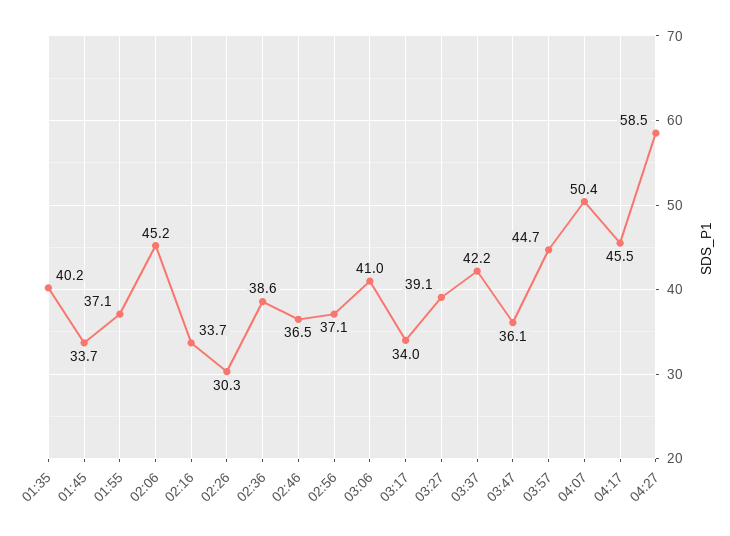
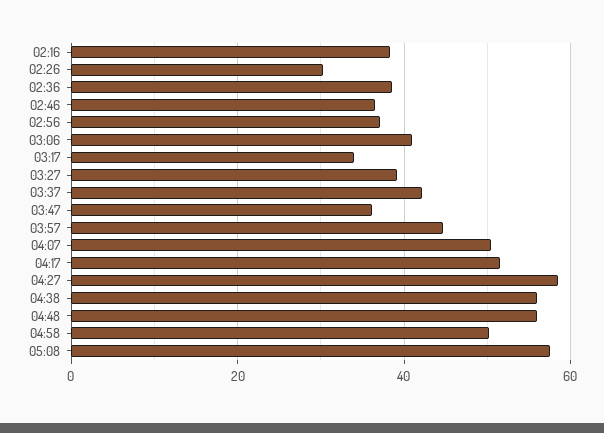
01:35: 40.2 -> none
01:45: 33.7 -> none
01:55: 37.1 -> none
02:06: 45.2 -> none
02:16: 33.7 -> 38
04:17: 45.5 -> 52
04:38: none -> 56
04:48: none -> 56
04:58: none -> 50
05:08: none -> 58

